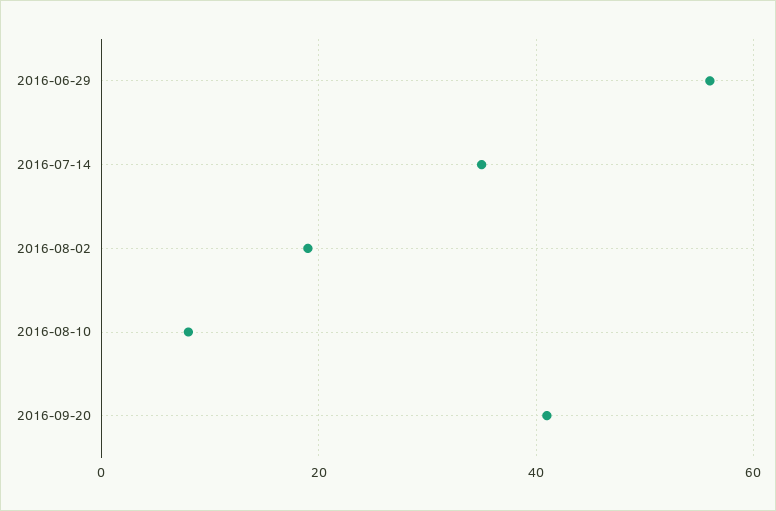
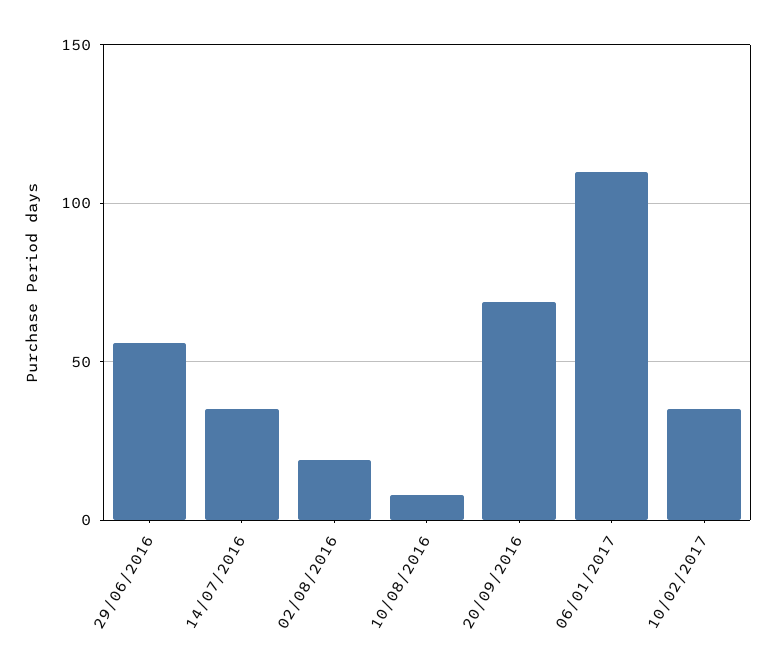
2016-09-20: 40 -> 70
06/01/2017: none -> 110
10/02/2017: none -> 35

